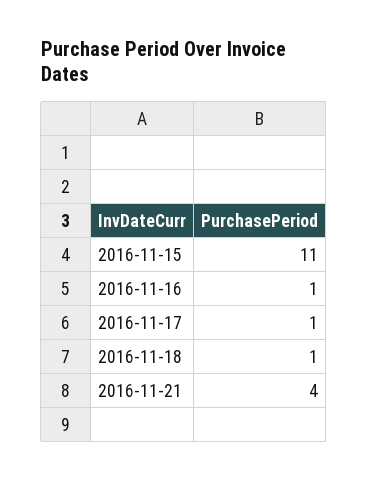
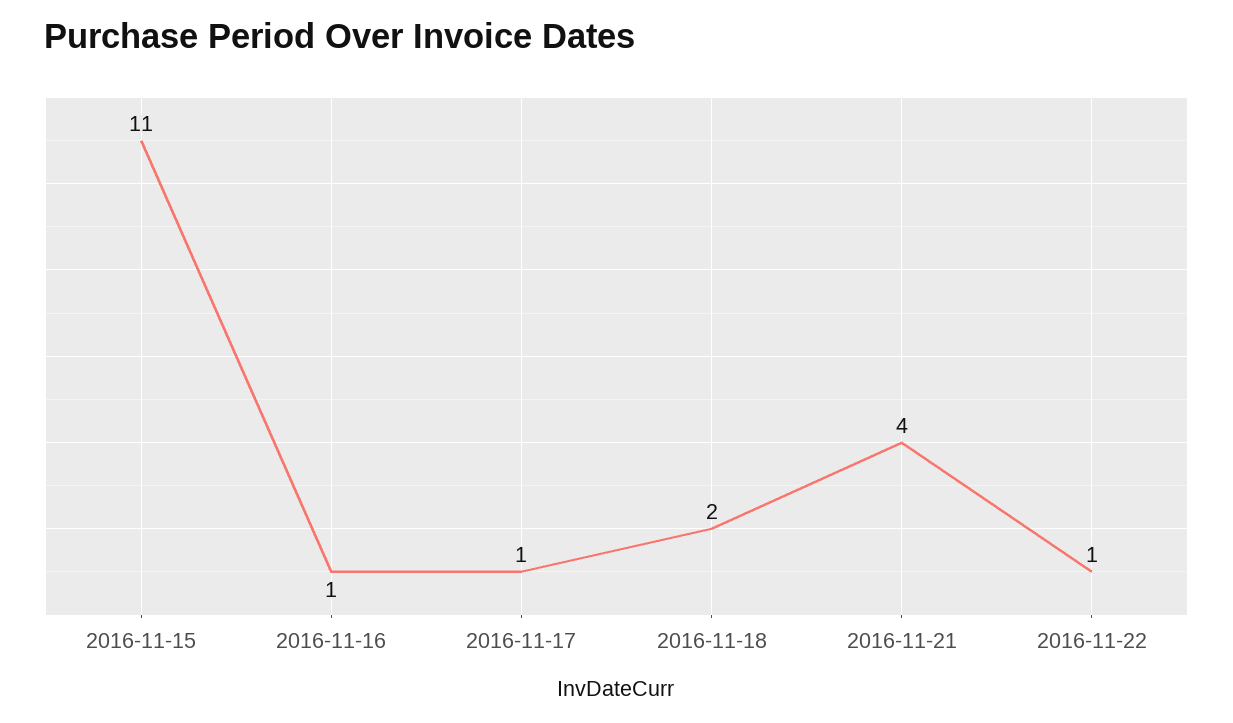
2016-11-18: 1 -> 2
2016-11-22: none -> 1

